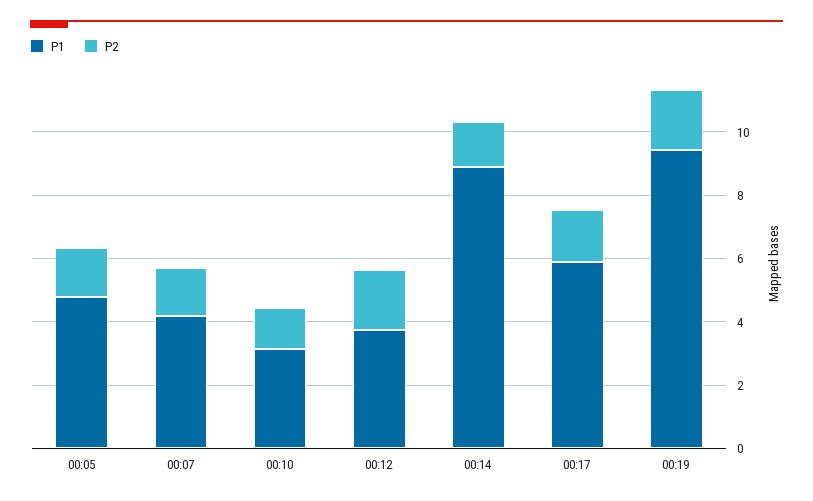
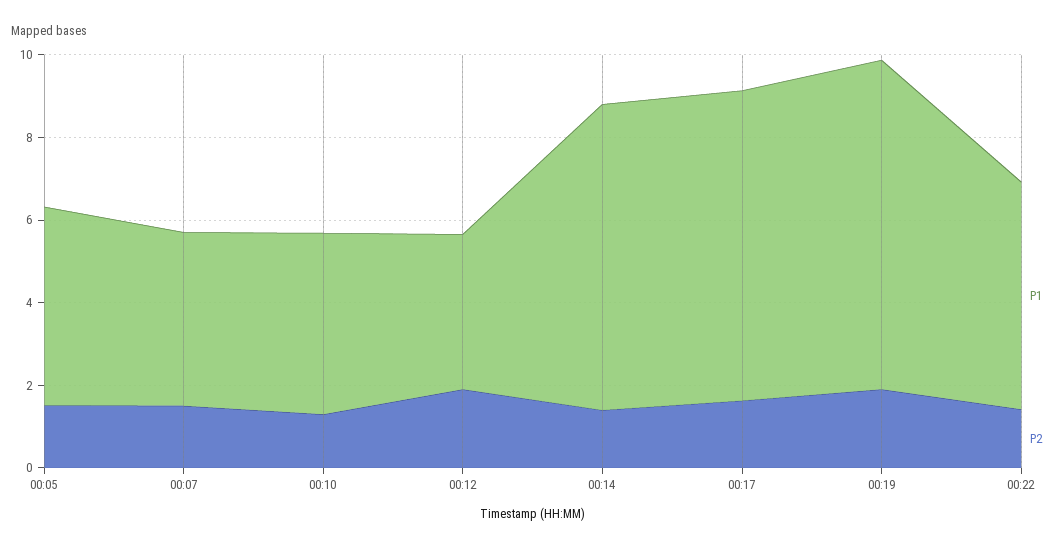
P1, 00:10: 3 -> 4.5
P1, 00:14: 9 -> 7.5
P1, 00:17: 6 -> 7.5
P1, 00:19: 9.5 -> 8
P1, 00:22: none -> 5.5
P2, 00:22: none -> 1.5

